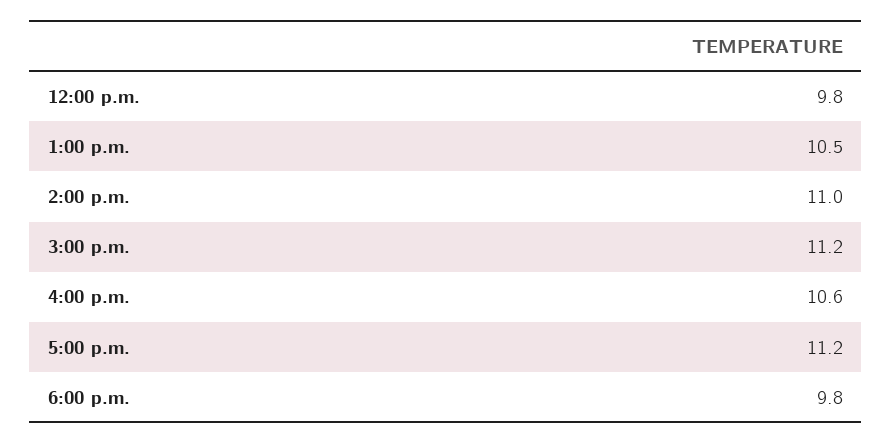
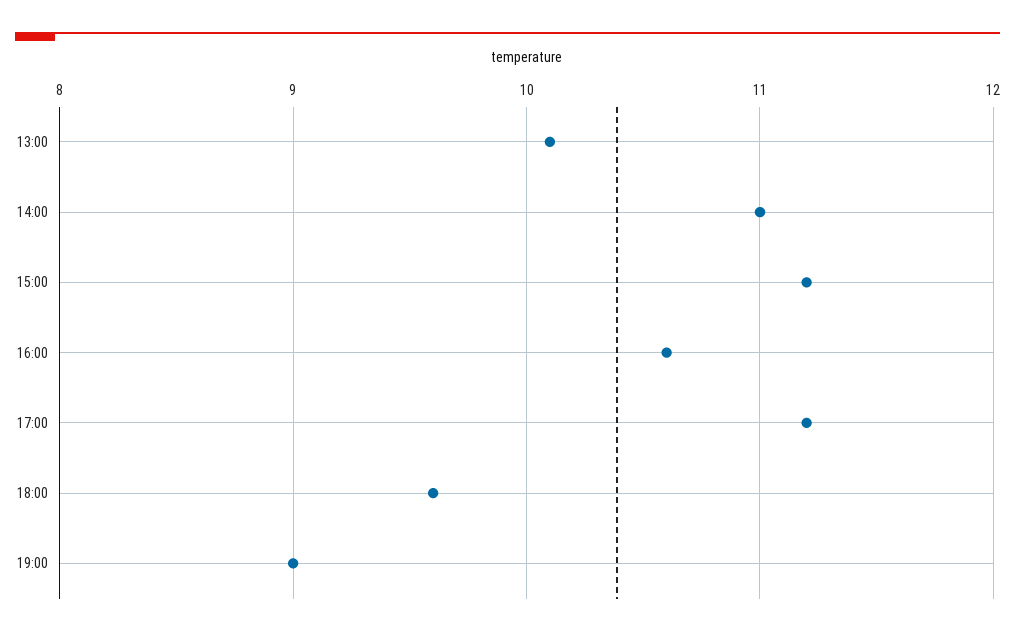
12:00 p.m.: 9.8 -> none
1:00 p.m.: 10.5 -> 10.1
6:00 p.m.: 9.8 -> 9.6
19:00: none -> 9

